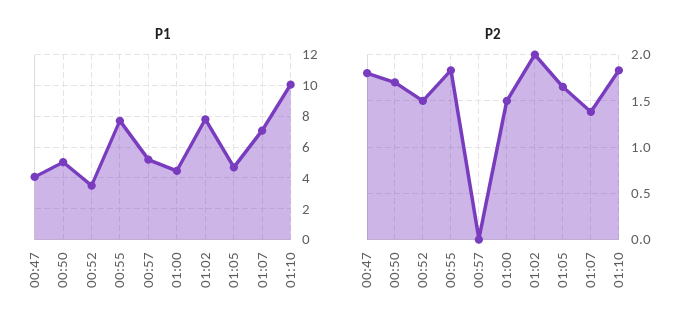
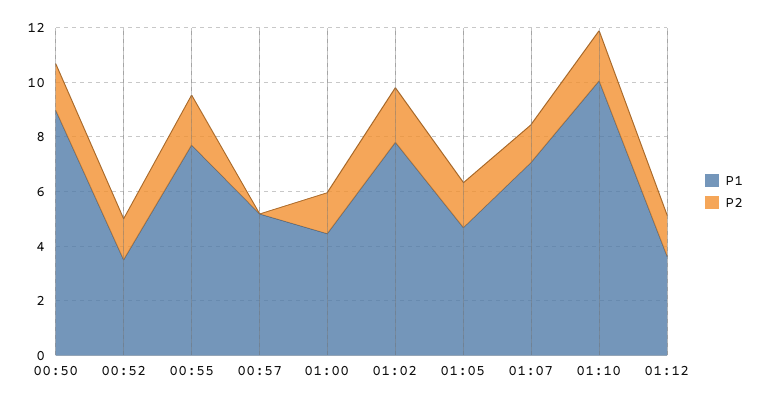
P1, 00:47: 4 -> none
P1, 00:50: 5 -> 9
P2, 00:47: 1.8 -> none
P1, 01:12: none -> 3.5
P2, 01:12: none -> 1.5

